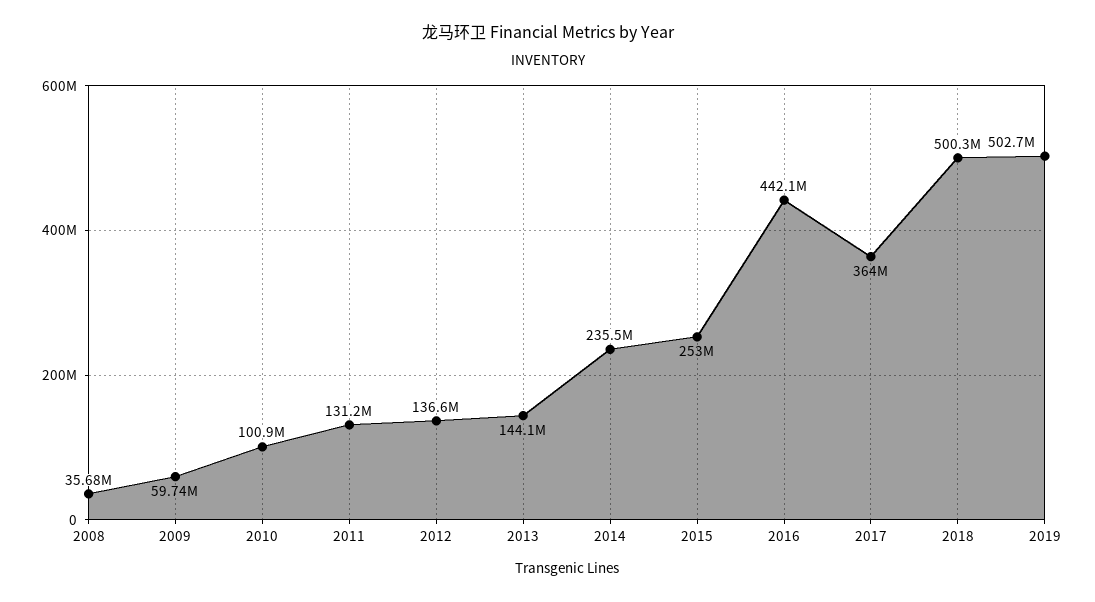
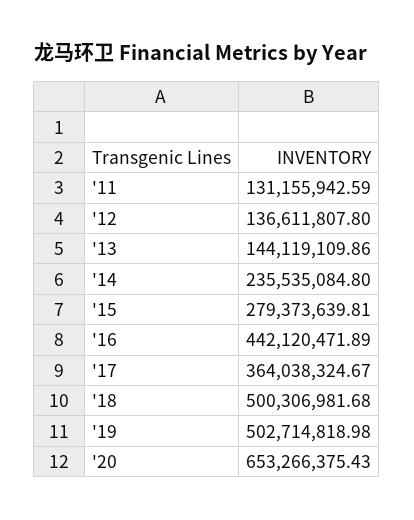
2008: 35680000 -> none
2009: 59740000 -> none
2010: 100900000 -> none
2015: 253000000 -> 279373639.81
'20: none -> 653266375.43

